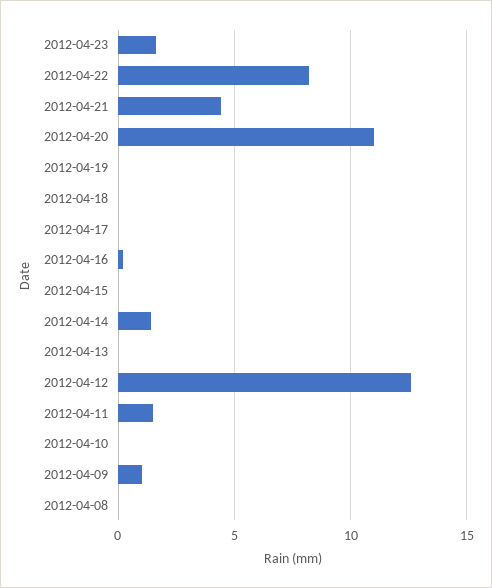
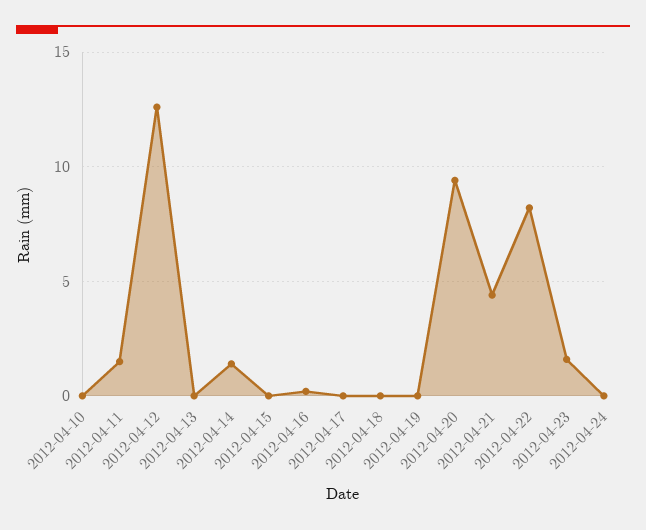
2012-04-20: 11 -> 9.5
2012-04-09: 1 -> none
2012-04-08: 0 -> none
2012-04-24: none -> 0

